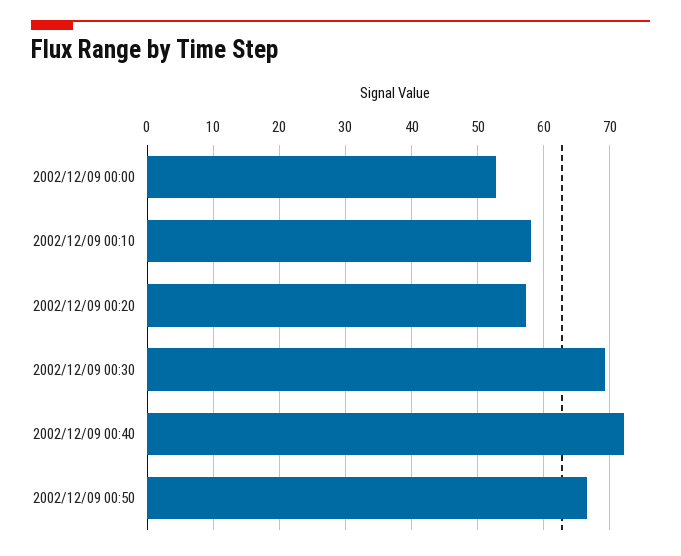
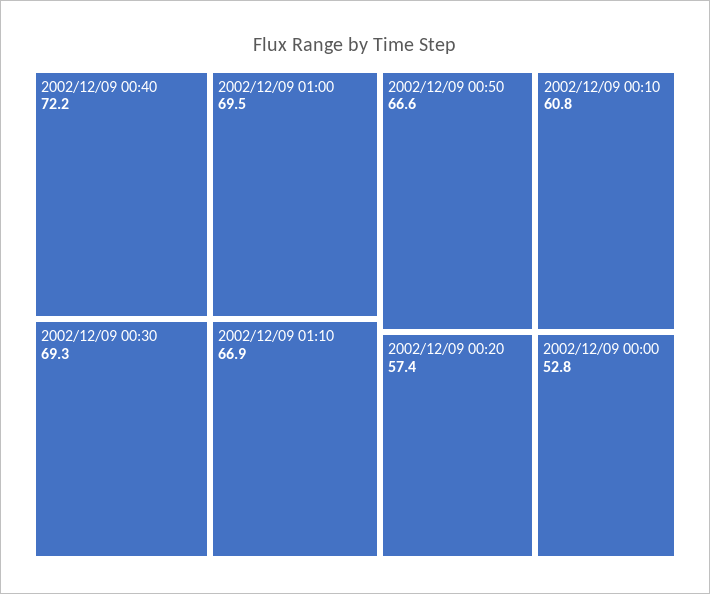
2002/12/09 00:10: 58 -> 60.8
2002/12/09 01:00: none -> 69.5
2002/12/09 01:10: none -> 66.9

